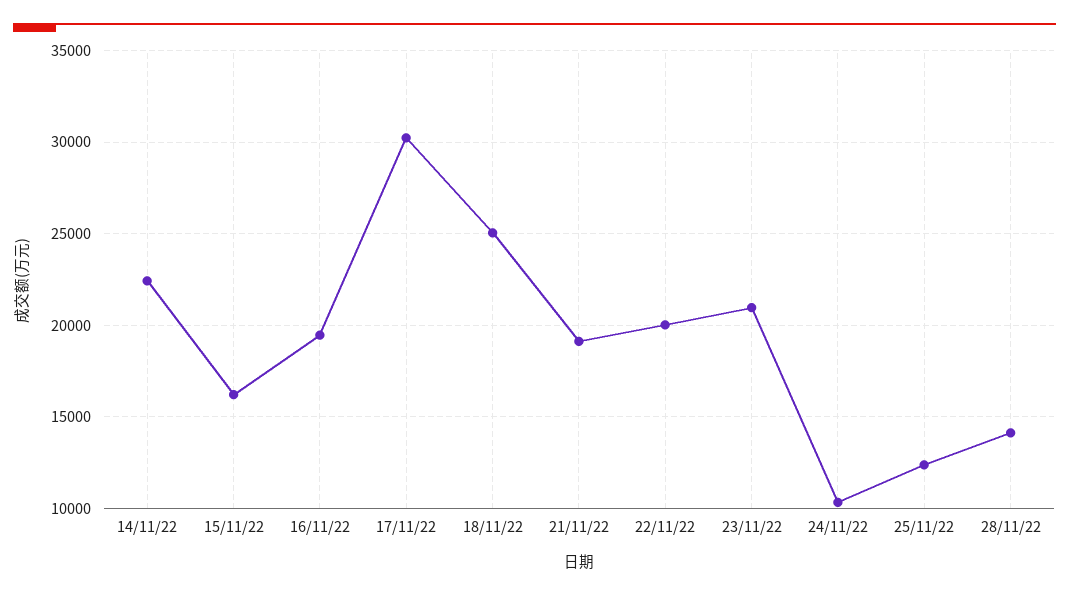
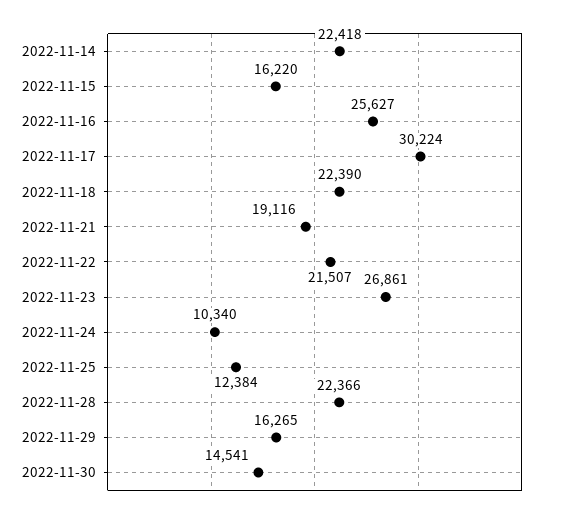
16/11/22: 19500 -> 25627
18/11/22: 25000 -> 22390
22/11/22: 20000 -> 21507
23/11/22: 21000 -> 26861
28/11/22: 14000 -> 22366
2022-11-29: none -> 16265
2022-11-30: none -> 14541

